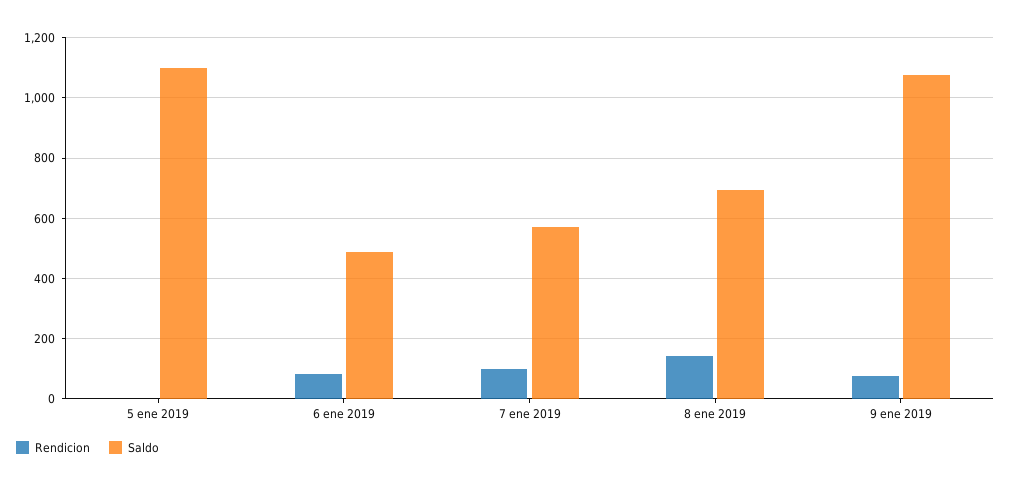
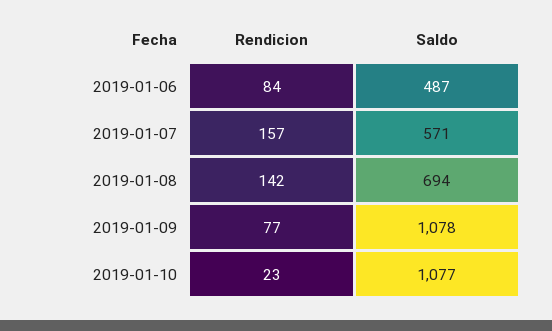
Rendicion, 5 ene 2019: 0 -> none
Saldo, 5 ene 2019: 1100 -> none
Rendicion, 7 ene 2019: 100 -> 157
Rendicion, 2019-01-10: none -> 23
Saldo, 2019-01-10: none -> 1077

